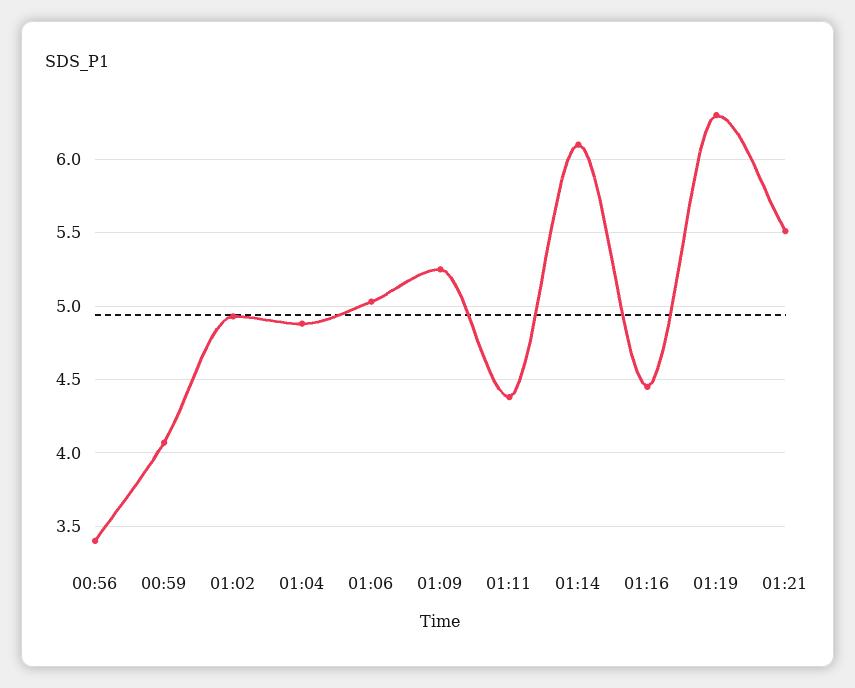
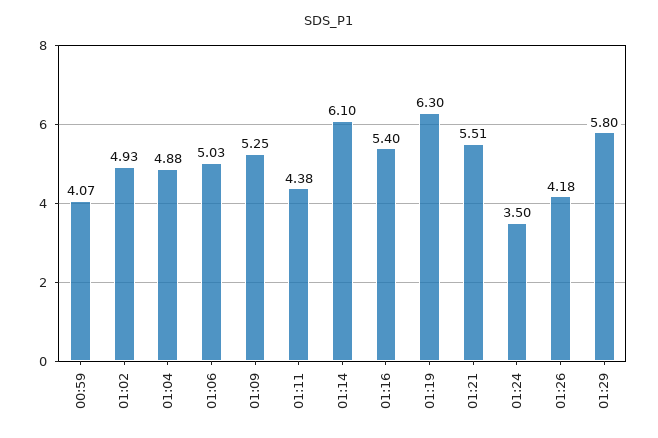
00:56: 3.4 -> none
01:16: 4.45 -> 5.4
01:24: none -> 3.5
01:26: none -> 4.18
01:29: none -> 5.8

